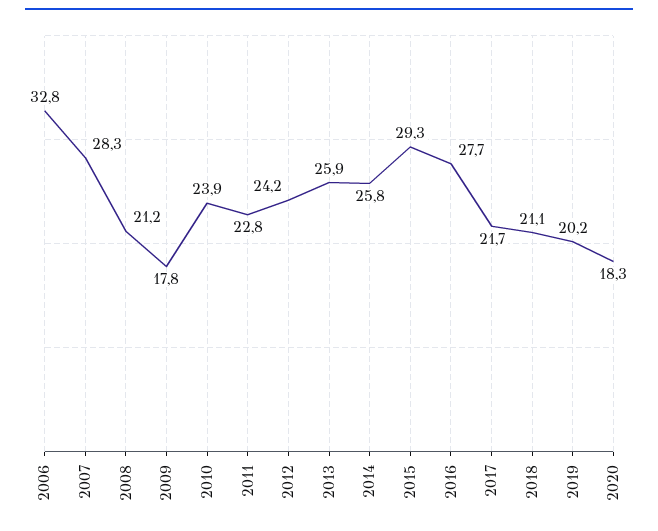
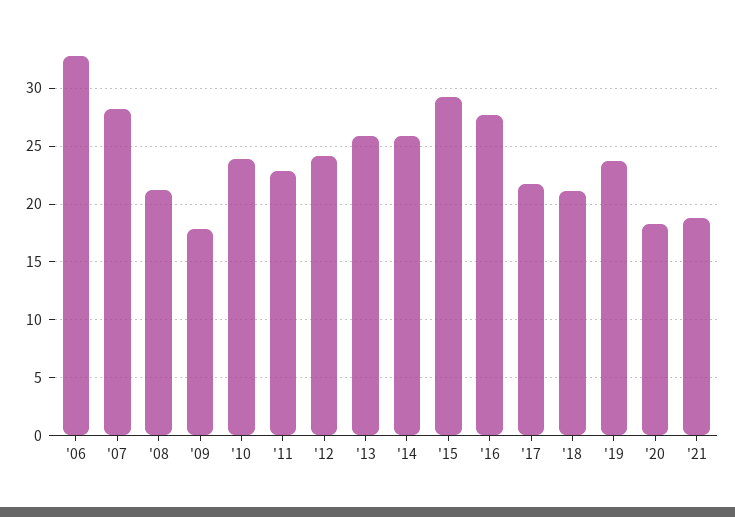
2019: 20.2 -> 24
'21: none -> 19

